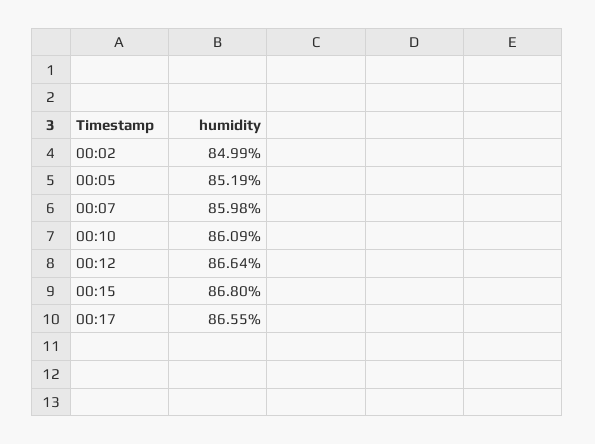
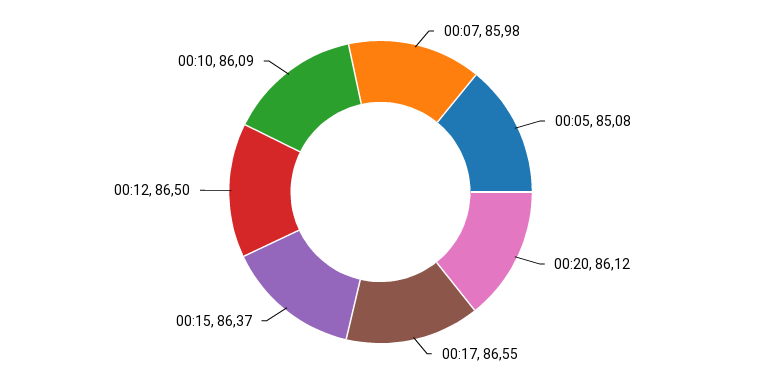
00:02: 84.99 -> none
00:05: 85.19 -> 85.08
00:12: 86.64 -> 86.5
00:15: 86.8 -> 86.37
00:20: none -> 86.12

